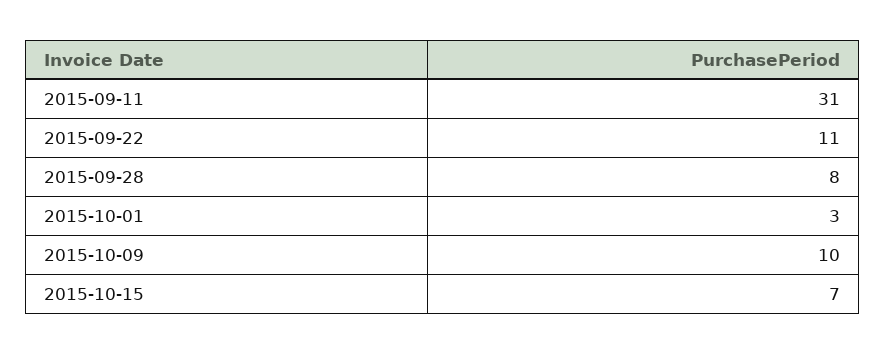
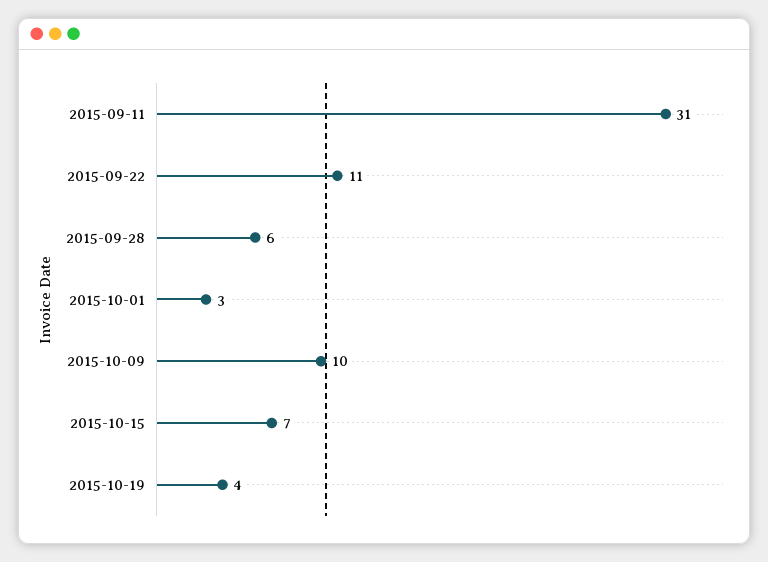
2015-09-28: 8 -> 6
2015-10-19: none -> 4

